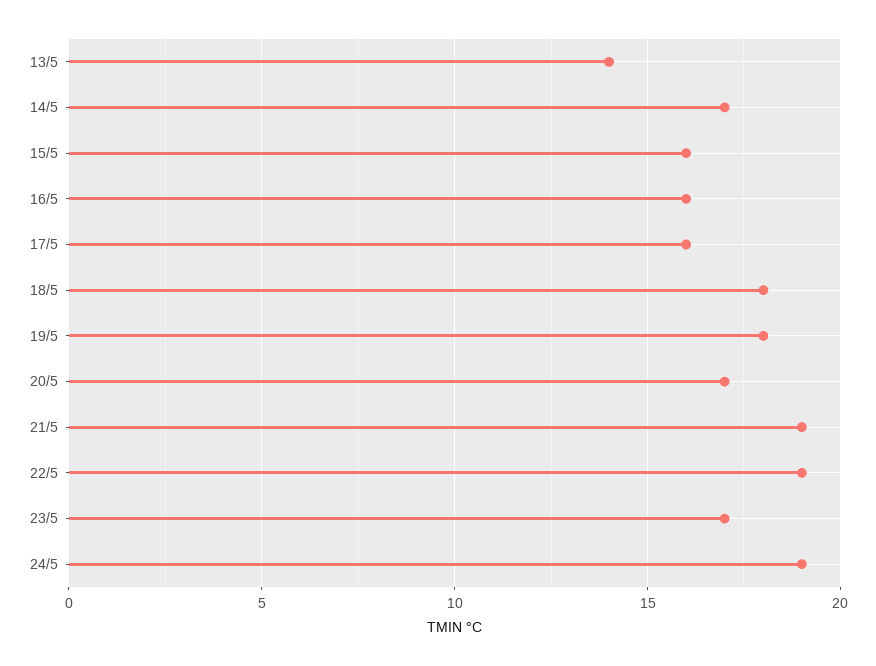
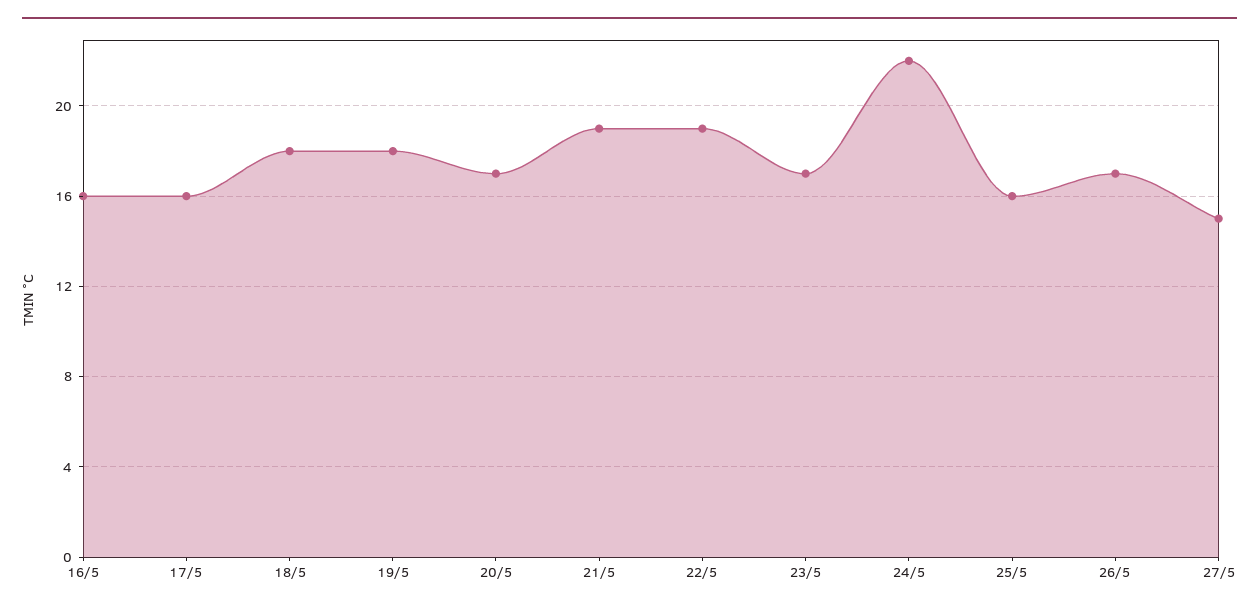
13/5: 14 -> none
14/5: 17 -> none
15/5: 16 -> none
24/5: 19 -> 22
25/5: none -> 16
26/5: none -> 17
27/5: none -> 15

